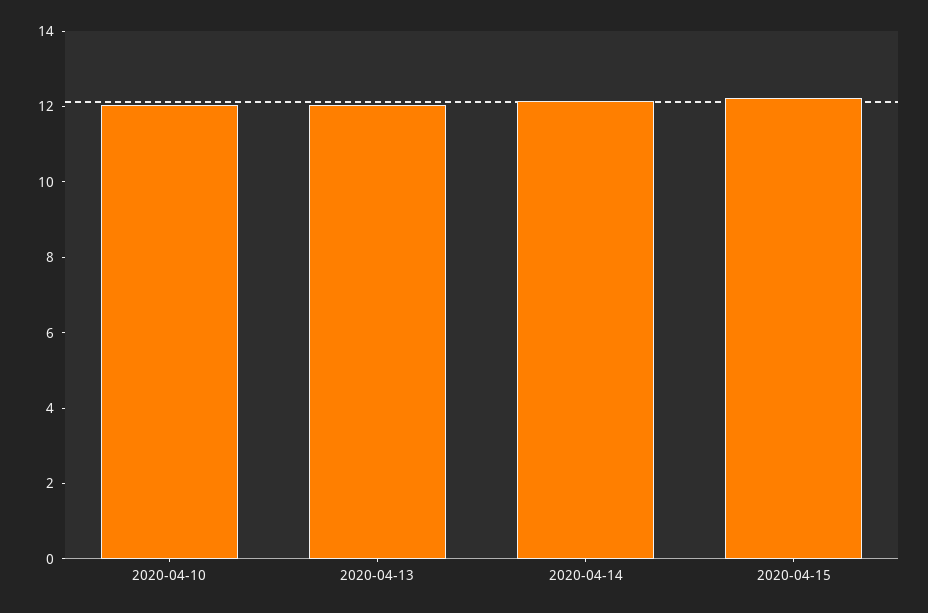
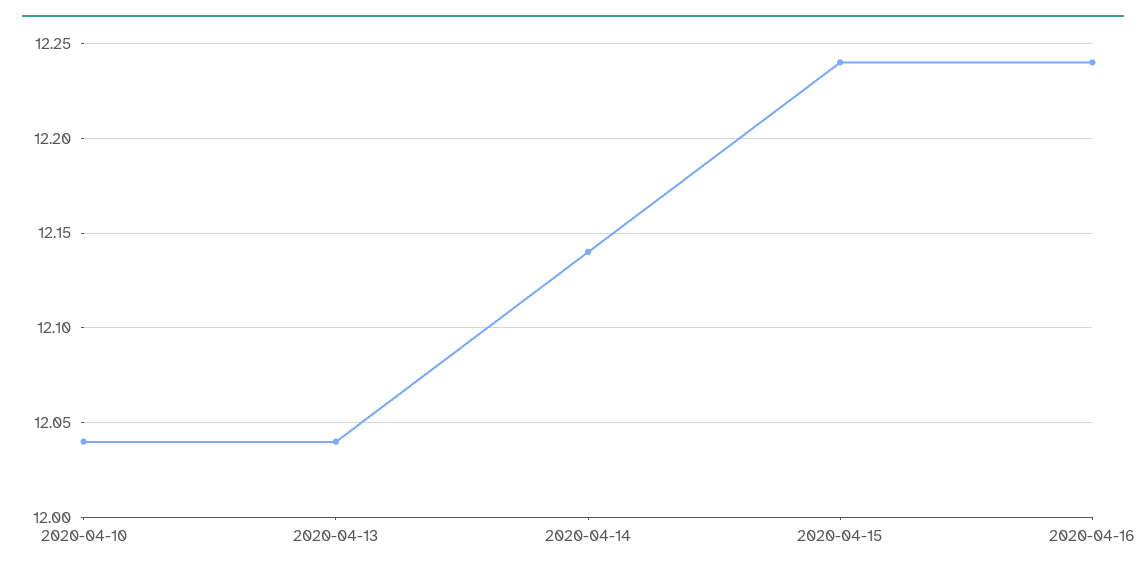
2020-04-16: none -> 12.24

